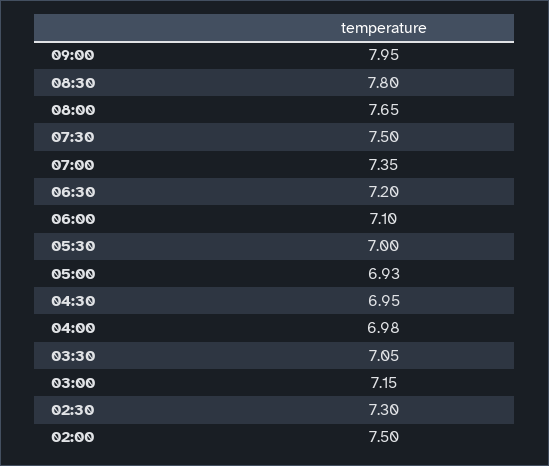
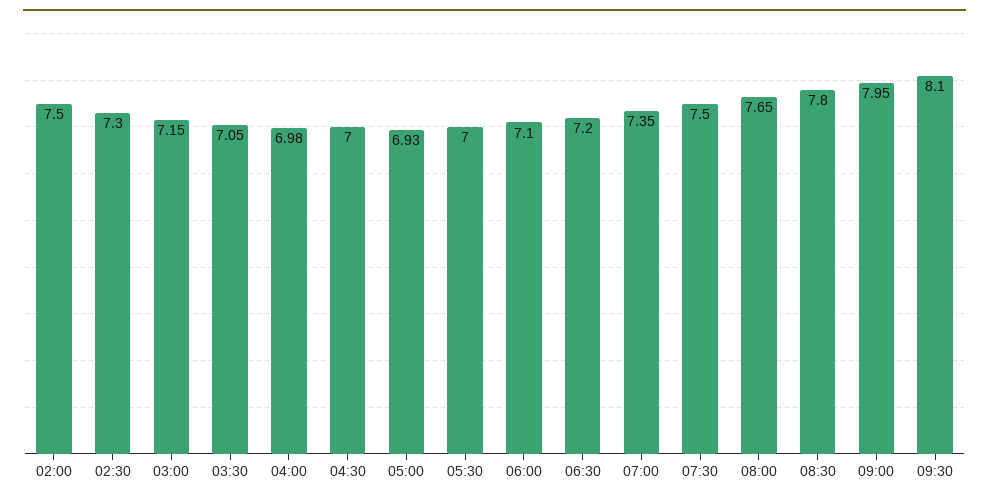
04:30: 6.95 -> 7
09:30: none -> 8.1

